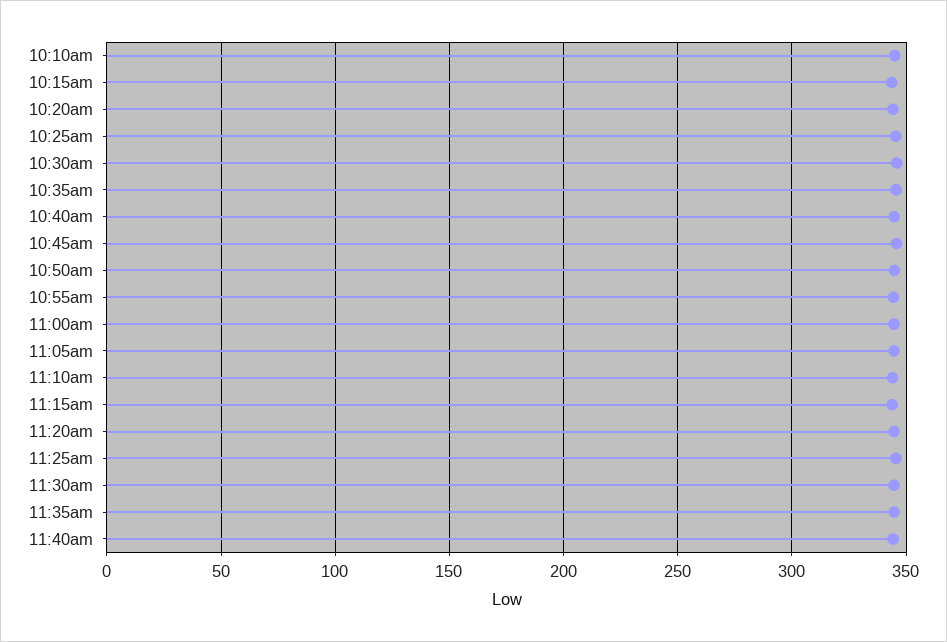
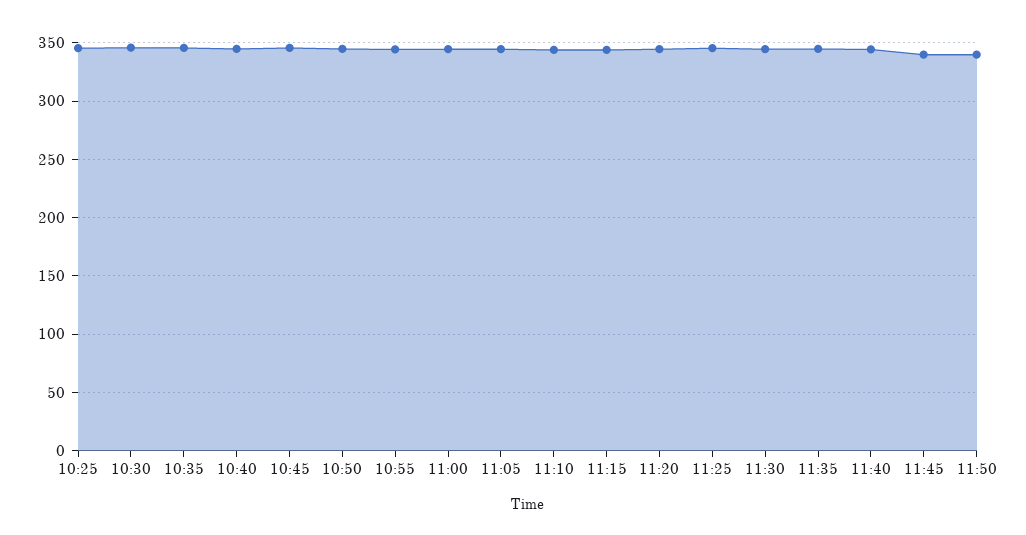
10:10am: 345 -> none
10:15am: 345 -> none
10:20am: 345 -> none
11:45: none -> 340
11:50: none -> 340

